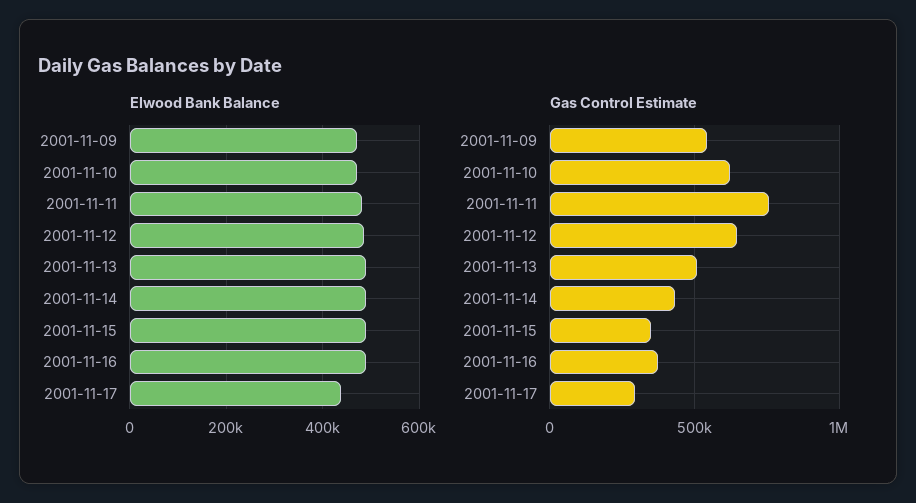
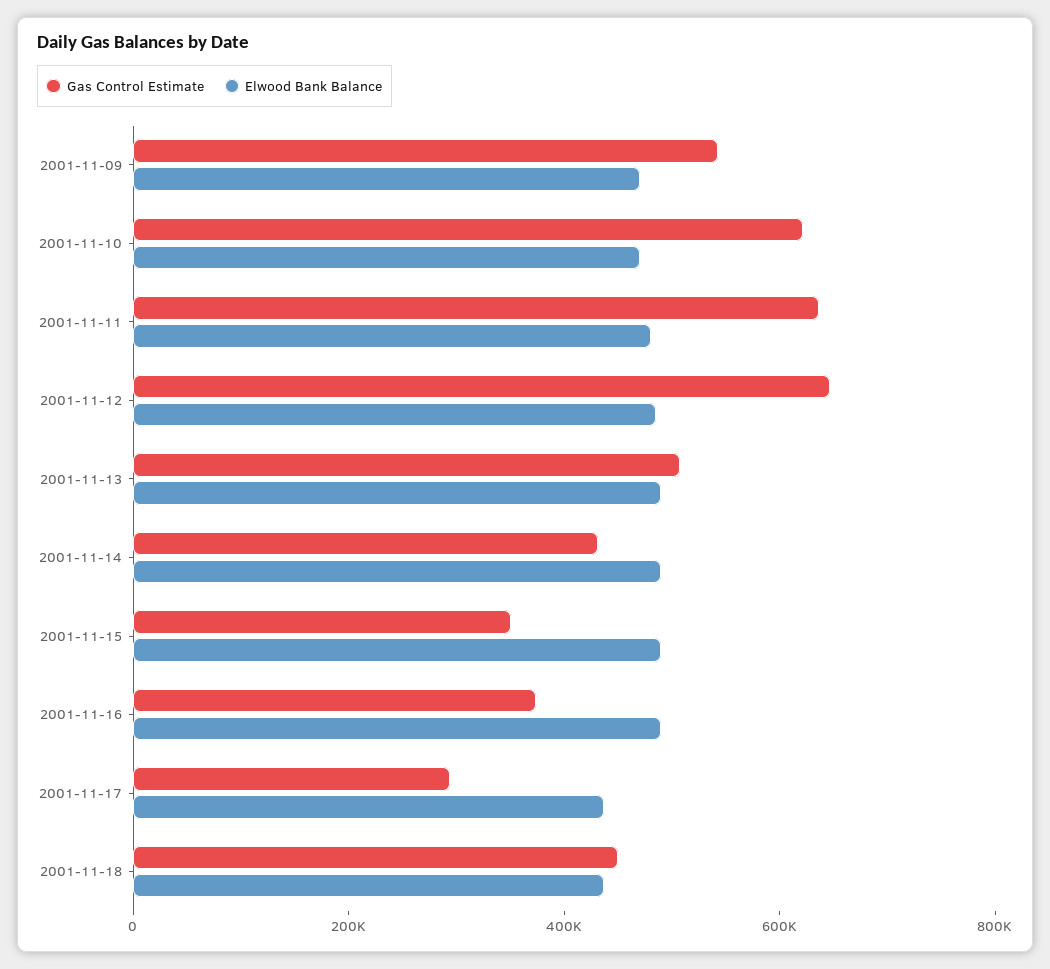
Gas Control Estimate, 2001-11-11: 750000 -> 650000
Gas Control Estimate, 2001-11-18: none -> 450000
Elwood Bank Balance, 2001-11-18: none -> 450000

